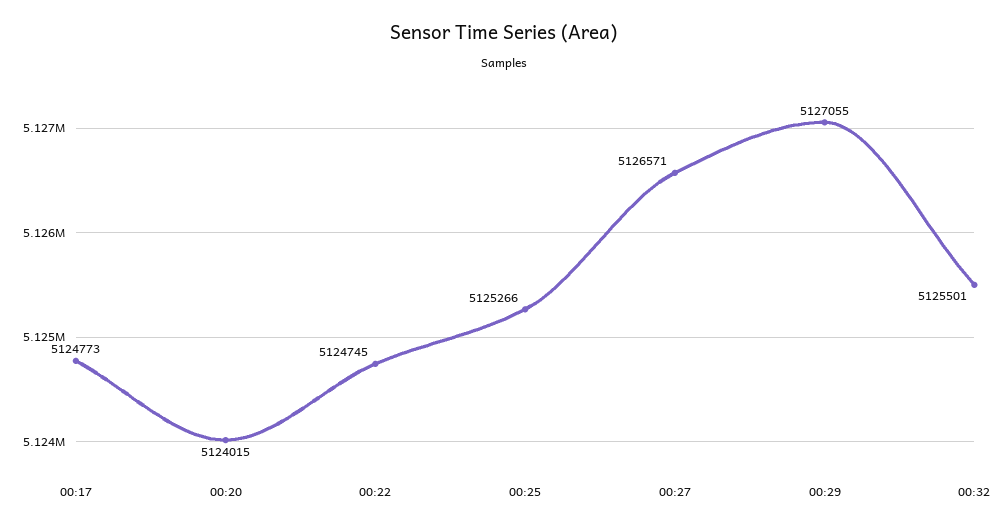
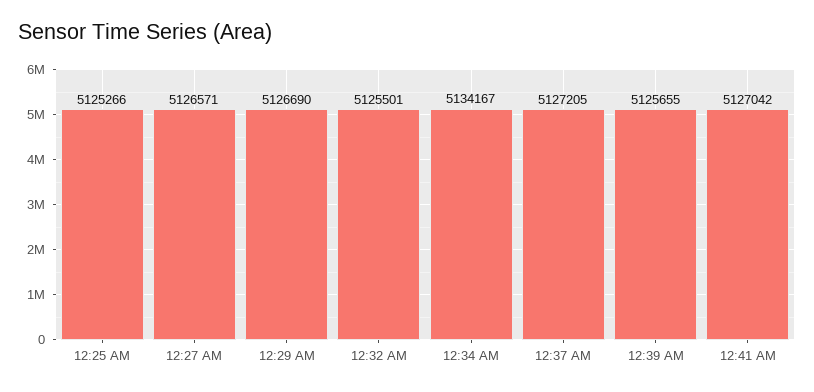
00:17: 5124773 -> none
00:20: 5124015 -> none
00:22: 5124745 -> none
00:29: 5127055 -> 5126690
12:34 AM: none -> 5134167
12:37 AM: none -> 5127205
12:39 AM: none -> 5125655
12:41 AM: none -> 5127042

